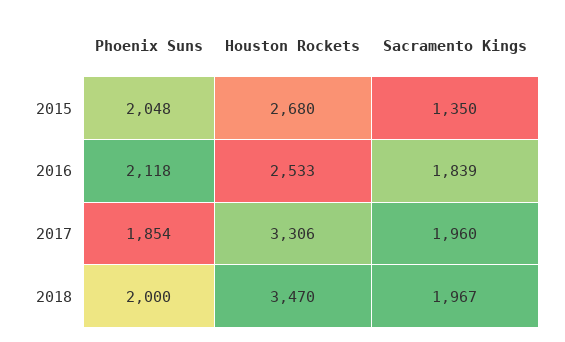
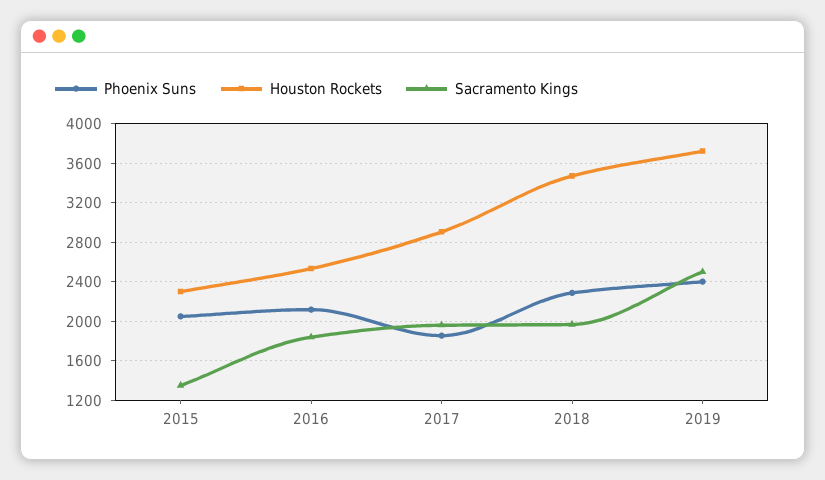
Houston Rockets, 2015: 2680 -> 2300
Houston Rockets, 2017: 3306 -> 2900
Phoenix Suns, 2018: 2000 -> 2300
Phoenix Suns, 2019: none -> 2400
Houston Rockets, 2019: none -> 3700
Sacramento Kings, 2019: none -> 2500

